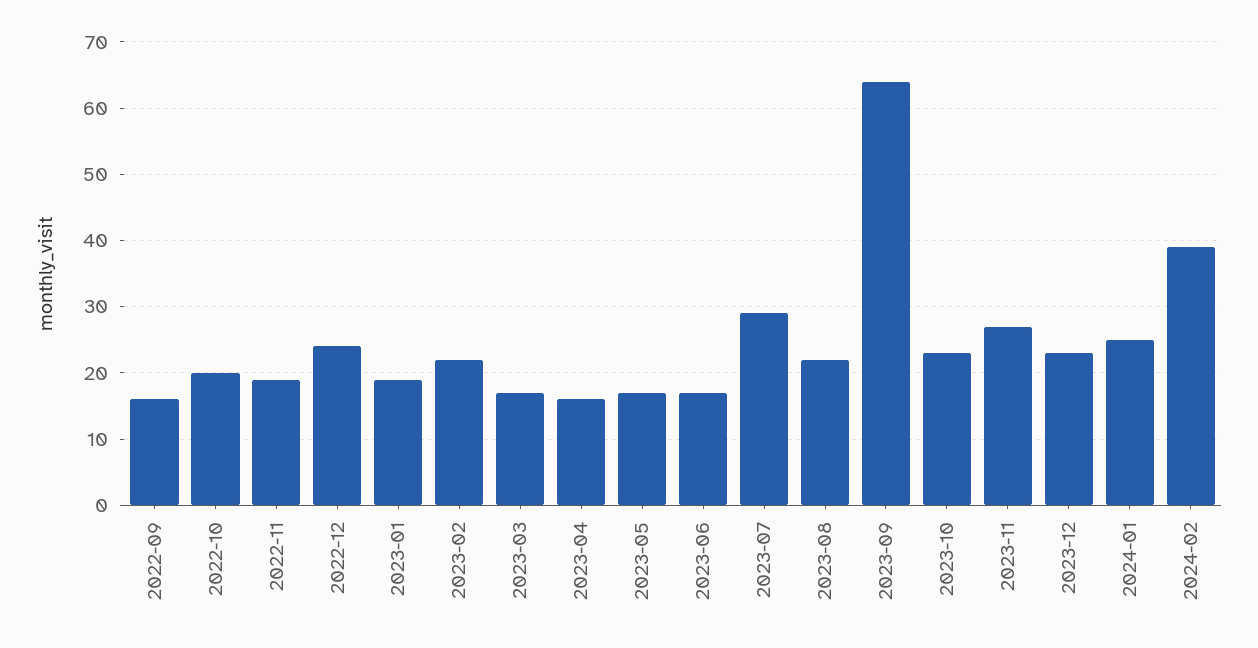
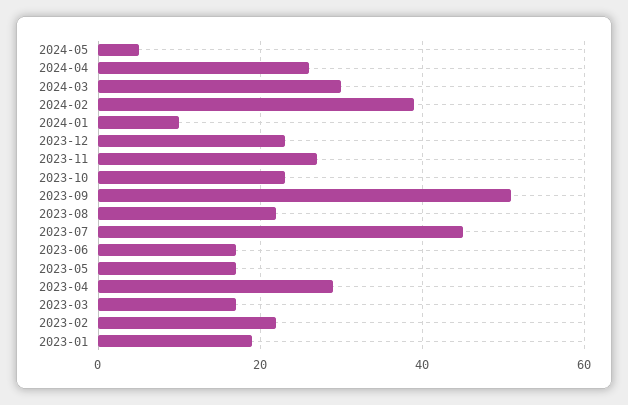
2022-09: 16 -> none
2022-10: 20 -> none
2022-11: 19 -> none
2022-12: 24 -> none
2023-04: 16 -> 30
2023-07: 29 -> 45
2023-09: 64 -> 50
2024-01: 25 -> 10
2024-05: none -> 5
2024-04: none -> 25
2024-03: none -> 30

